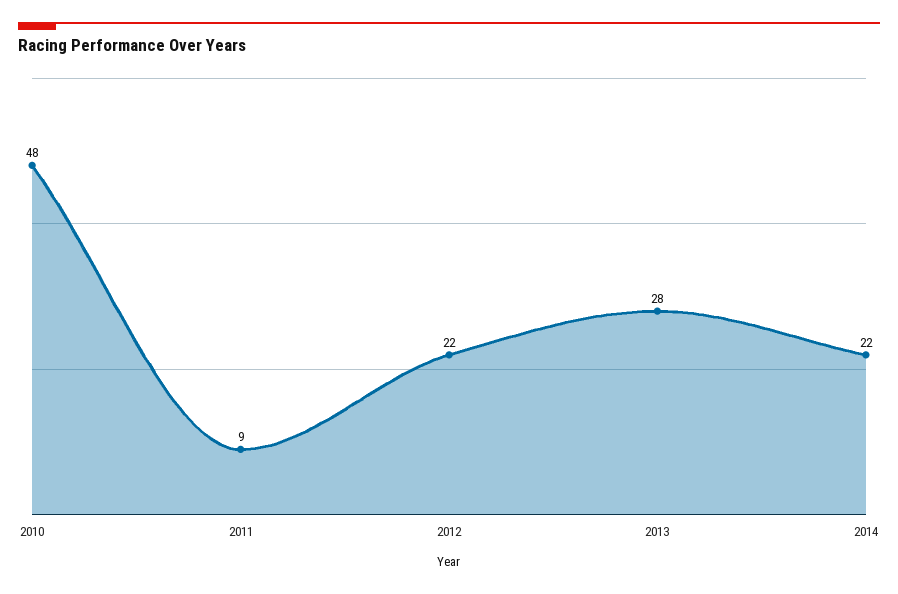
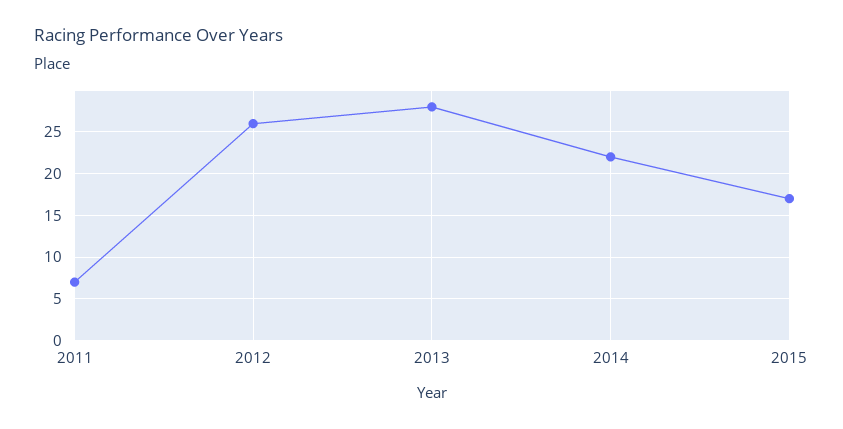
2010: 48 -> none
2011: 9 -> 7
2012: 22 -> 26
2015: none -> 17

